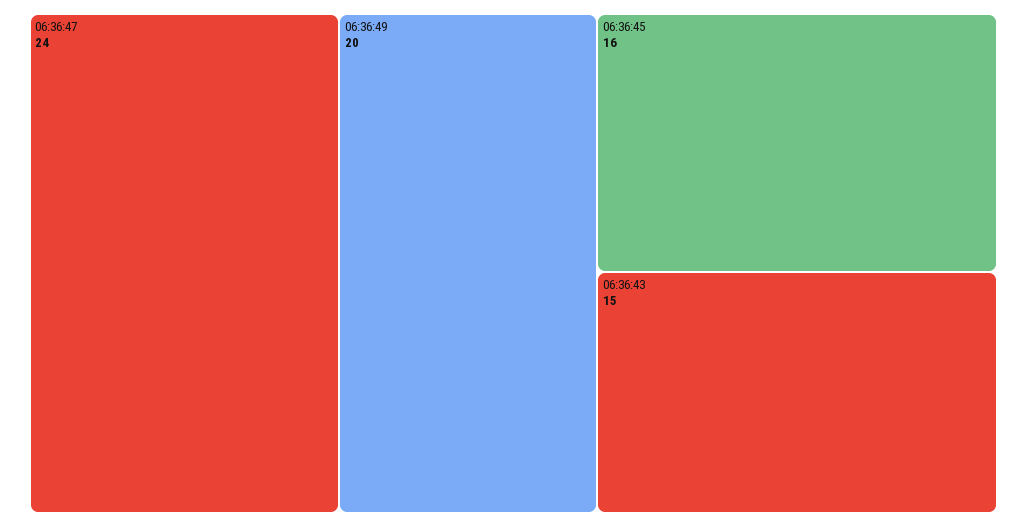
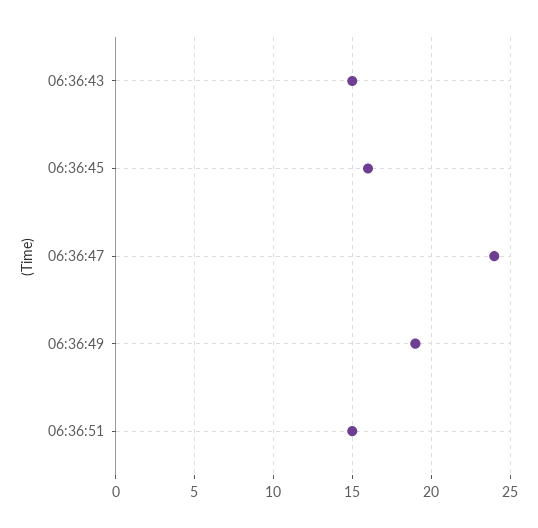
06:36:49: 20 -> 19
06:36:51: none -> 15

